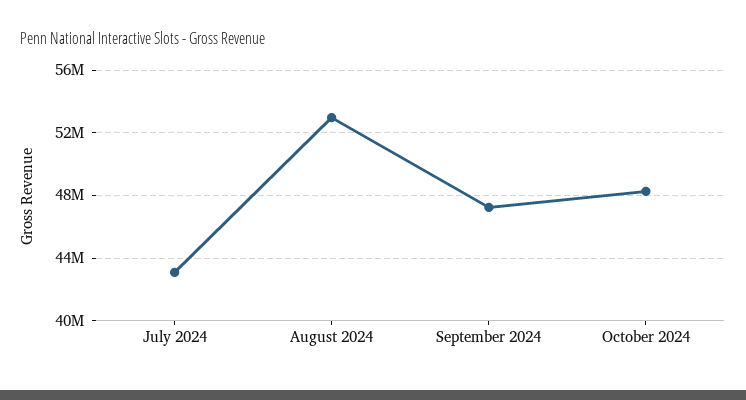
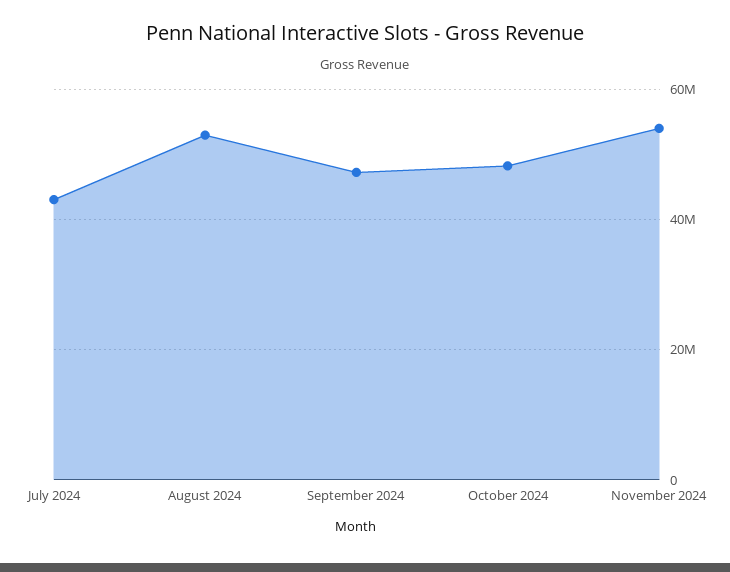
November 2024: none -> 54000000

